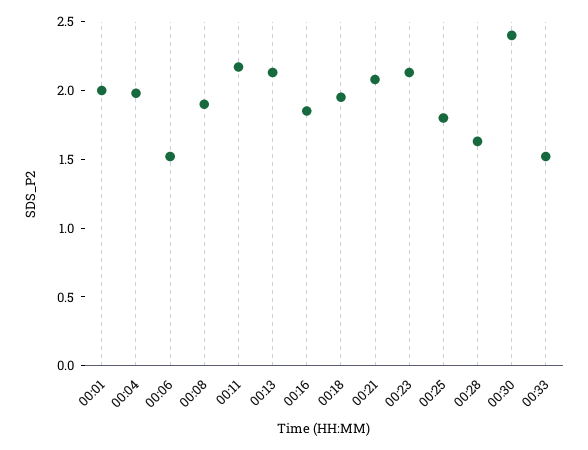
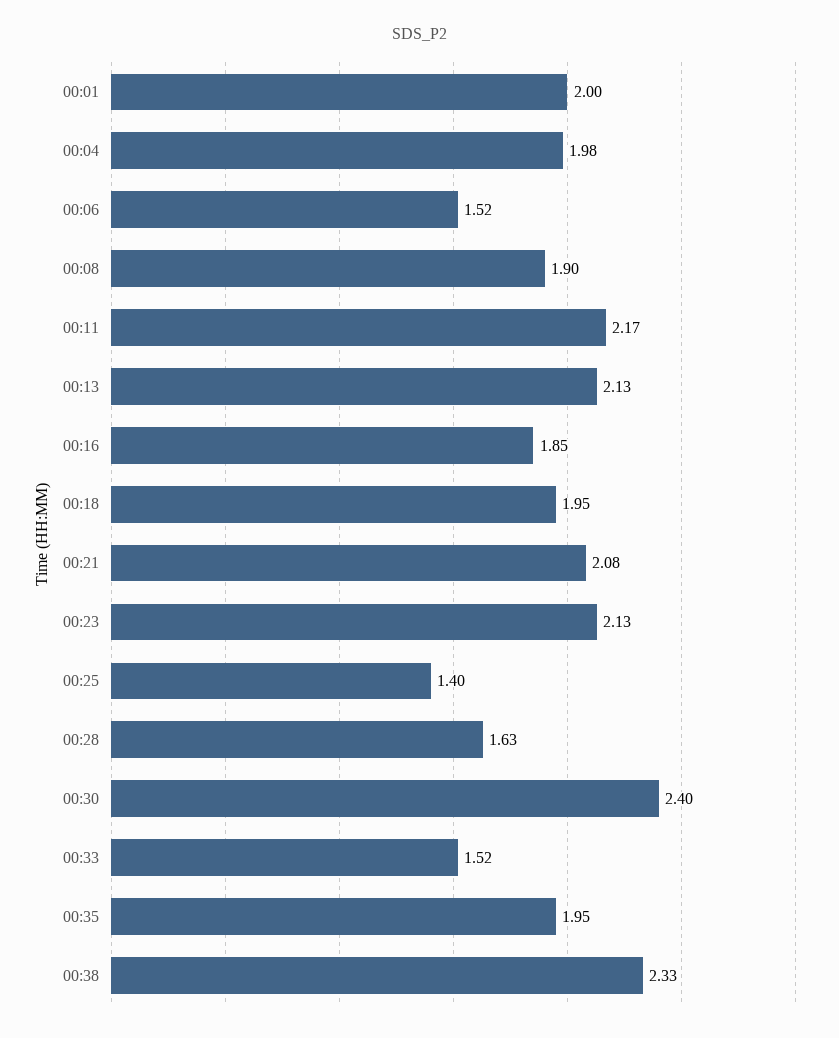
00:25: 1.8 -> 1.4
00:35: none -> 1.95
00:38: none -> 2.33

